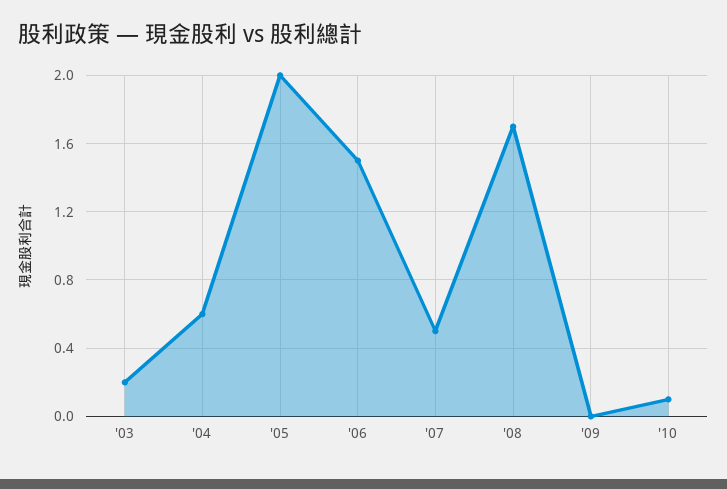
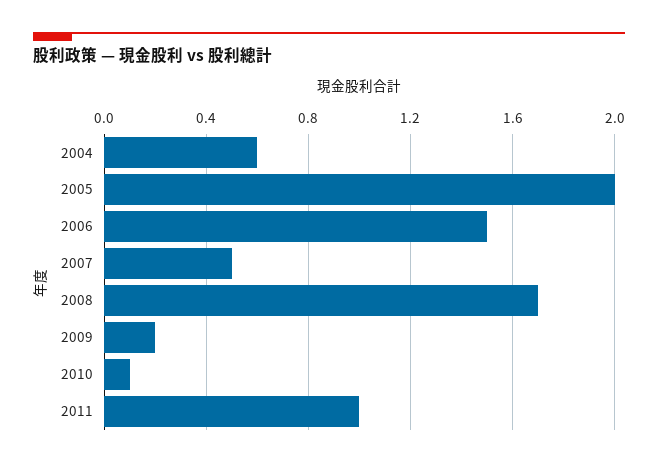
'03: 0.2 -> none
'09: 0 -> 0.2
2011: none -> 1

